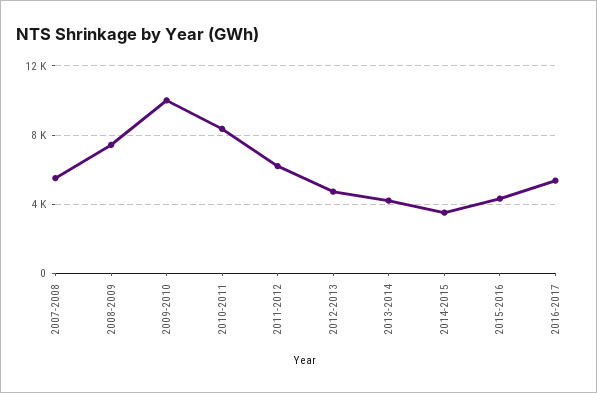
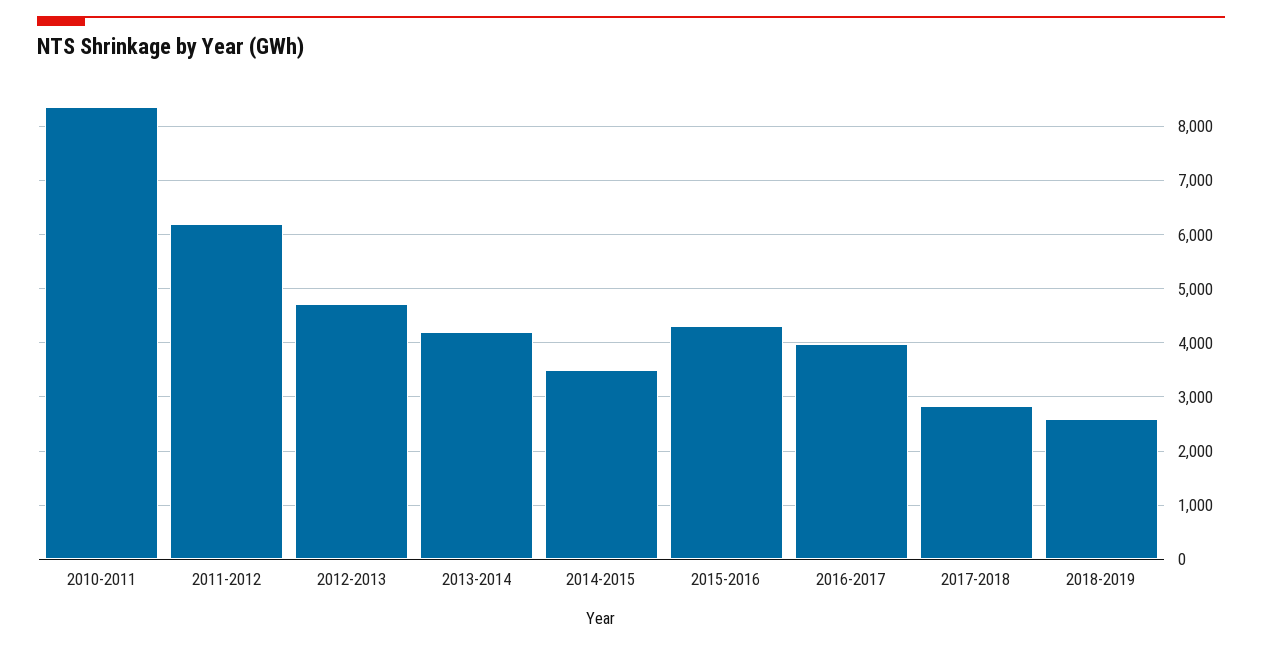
2007-2008: 5500 -> none
2008-2009: 7500 -> none
2009-2010: 10000 -> none
2016-2017: 5500 -> 4000
2017-2018: none -> 2800
2018-2019: none -> 2600

